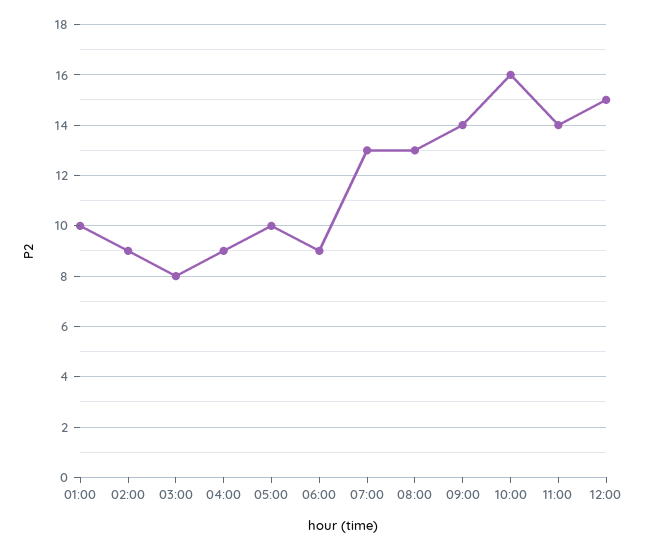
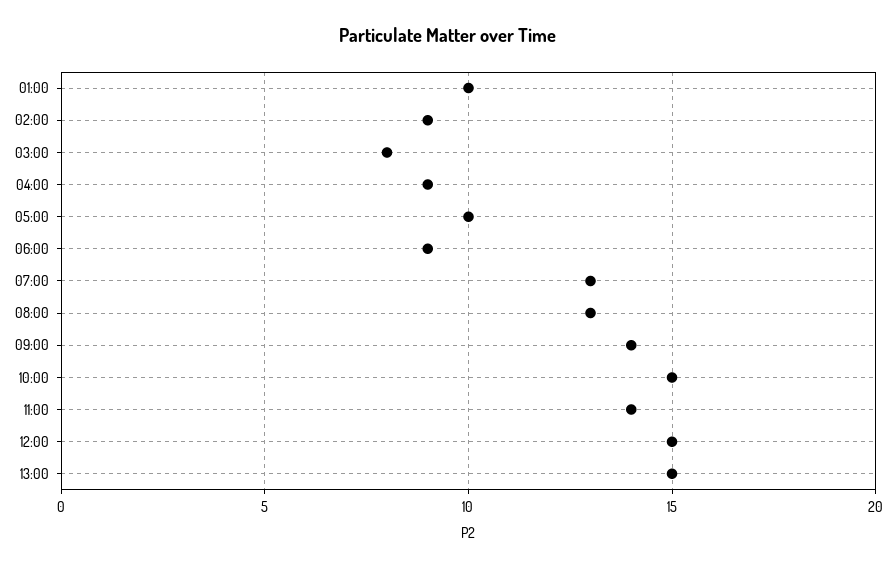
10:00: 16 -> 15
13:00: none -> 15

